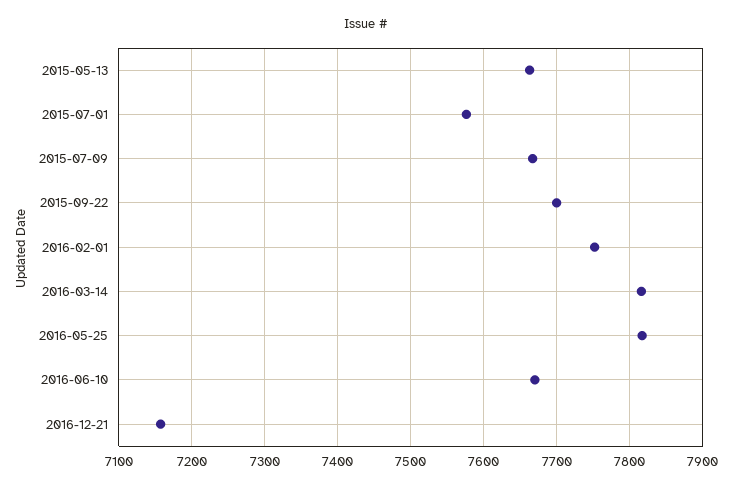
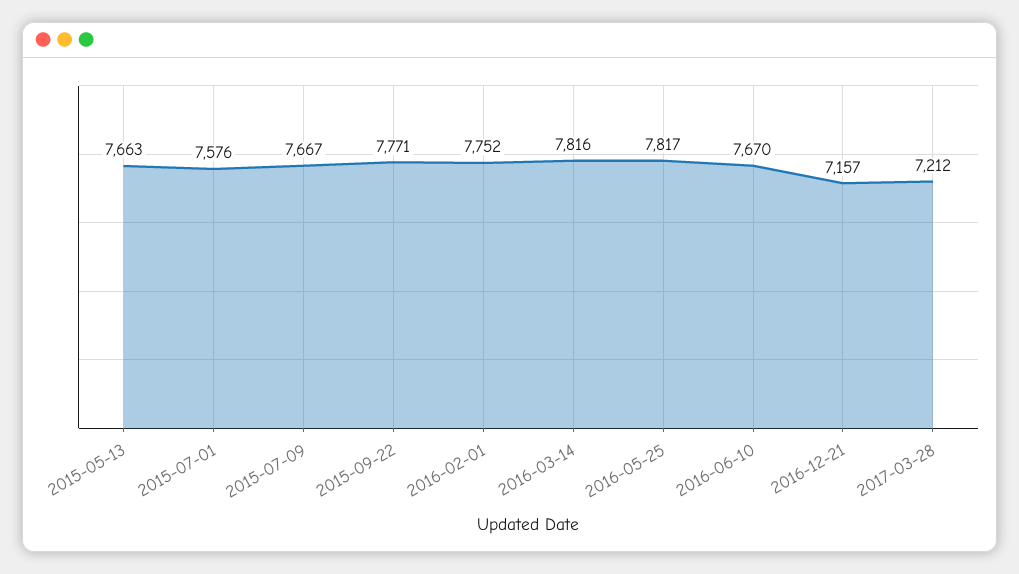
2015-09-22: 7700 -> 7771
2017-03-28: none -> 7212

